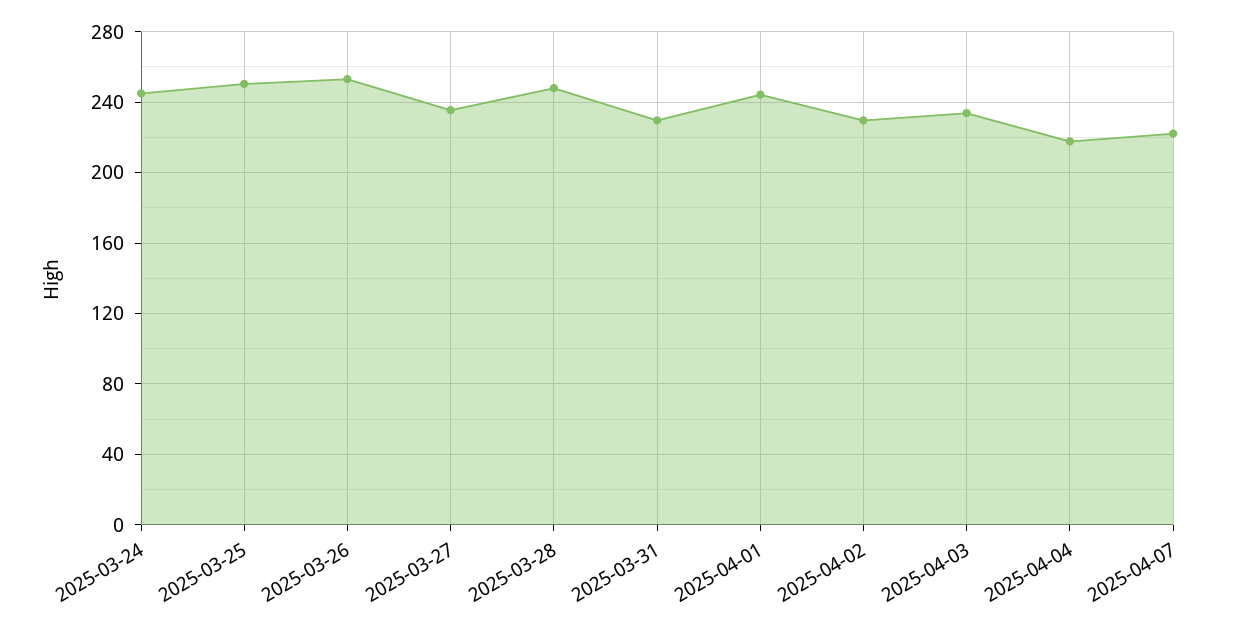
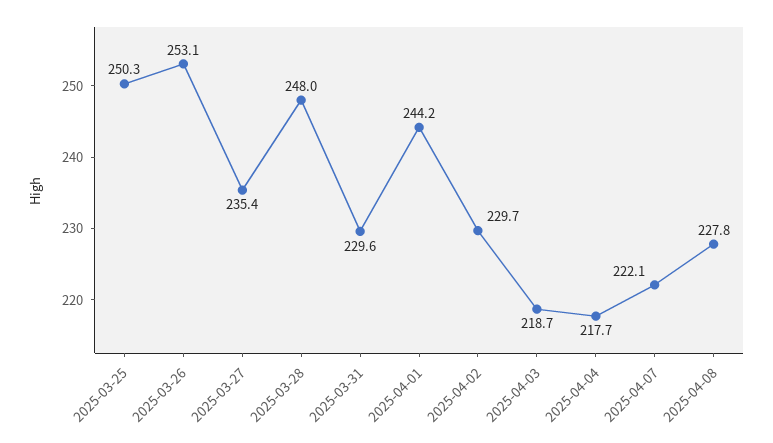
2025-03-24: 245 -> none
2025-04-03: 235 -> 218.7
2025-04-08: none -> 227.8

